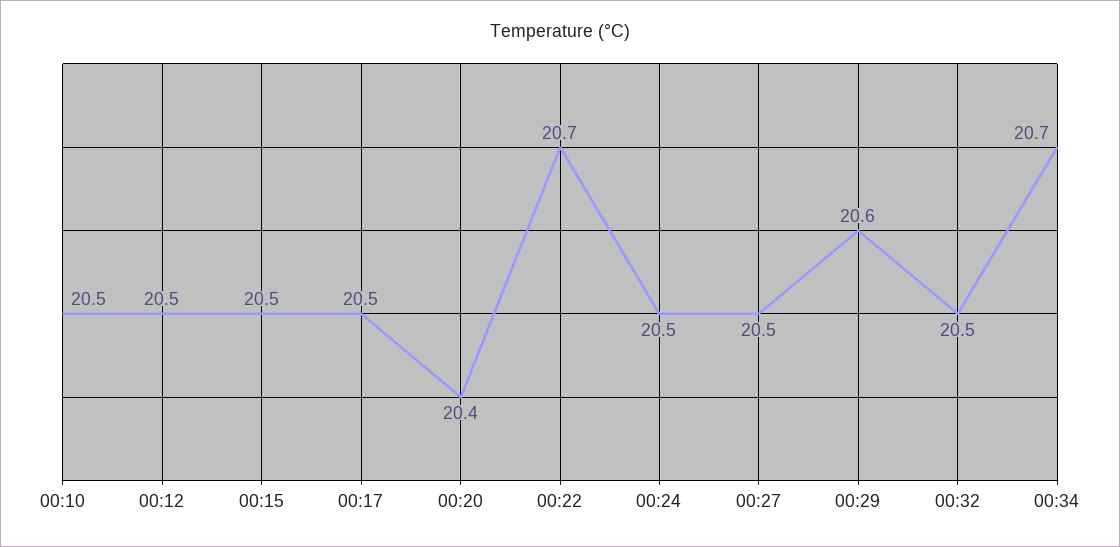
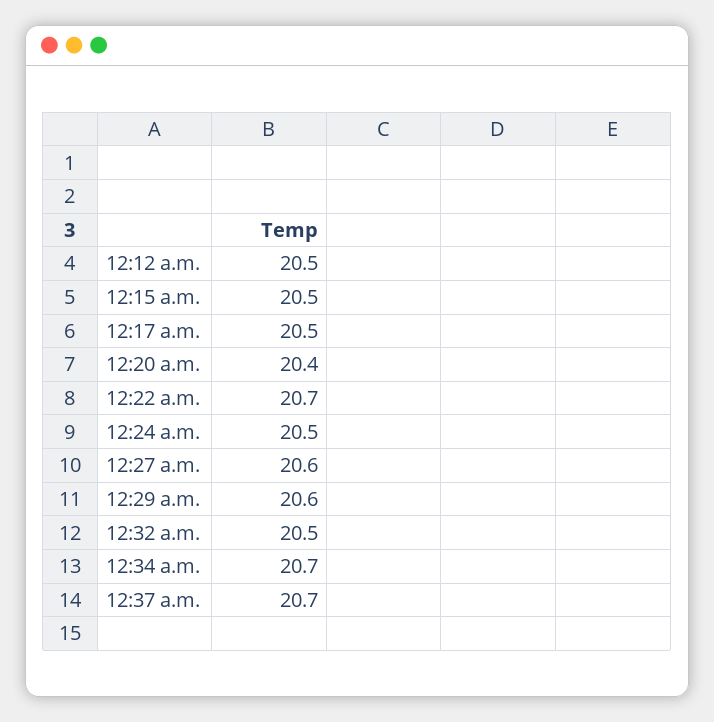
00:10: 20.5 -> none
00:27: 20.5 -> 20.6
12:37 a.m.: none -> 20.7

